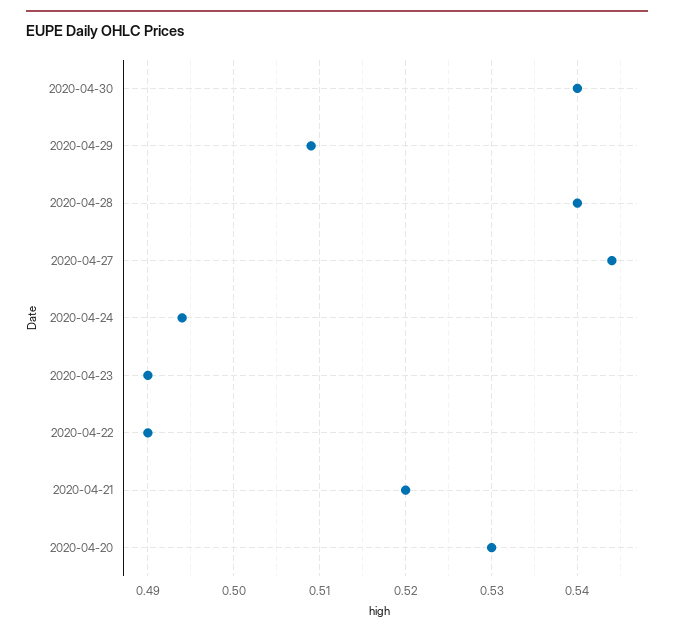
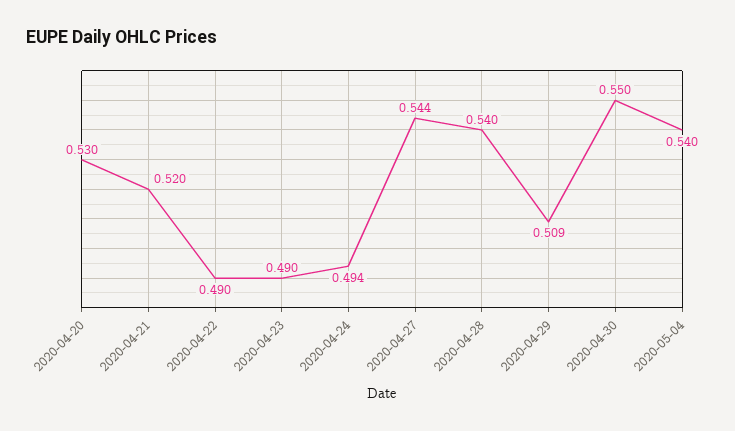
2020-04-30: 0.54 -> 0.55
2020-05-04: none -> 0.54

